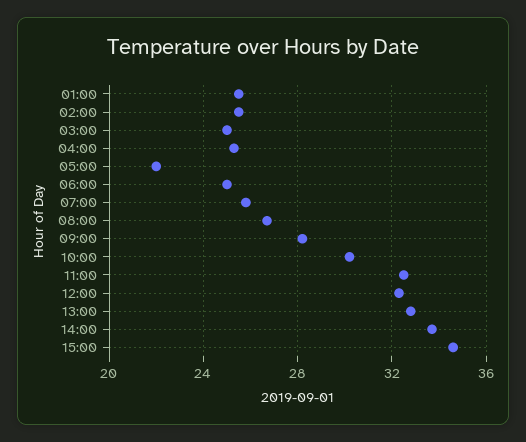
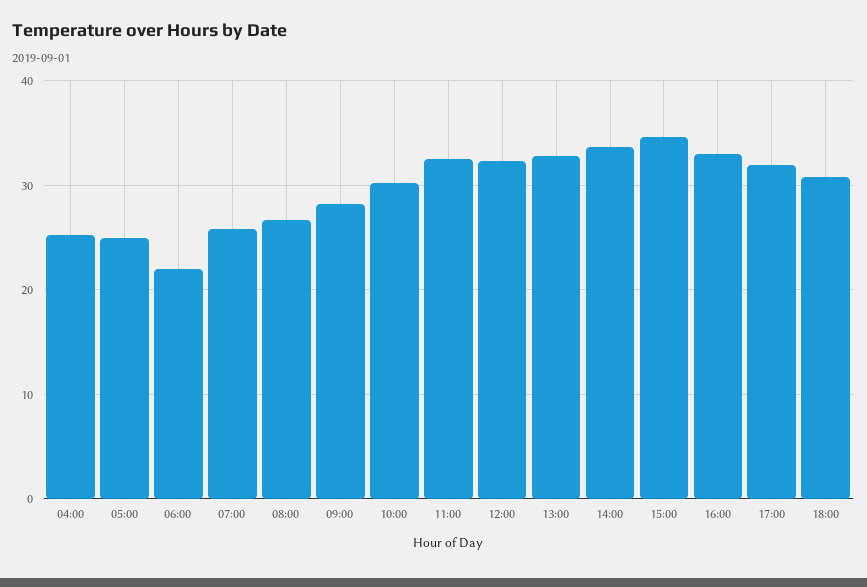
01:00: 25.5 -> none
02:00: 25.5 -> none
03:00: 25 -> none
05:00: 22 -> 25
06:00: 25 -> 22
16:00: none -> 33
17:00: none -> 32
18:00: none -> 31

